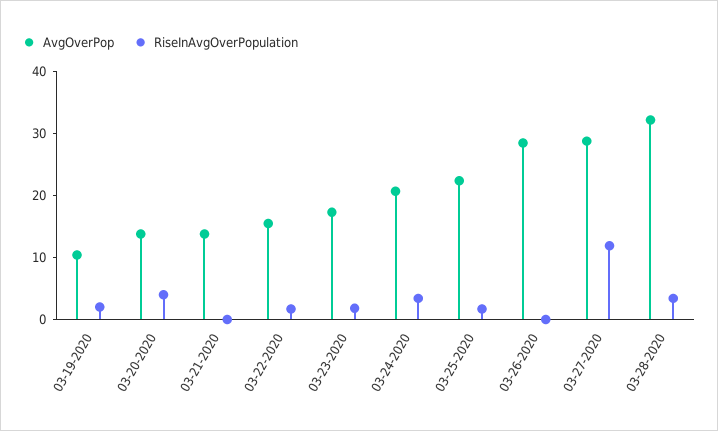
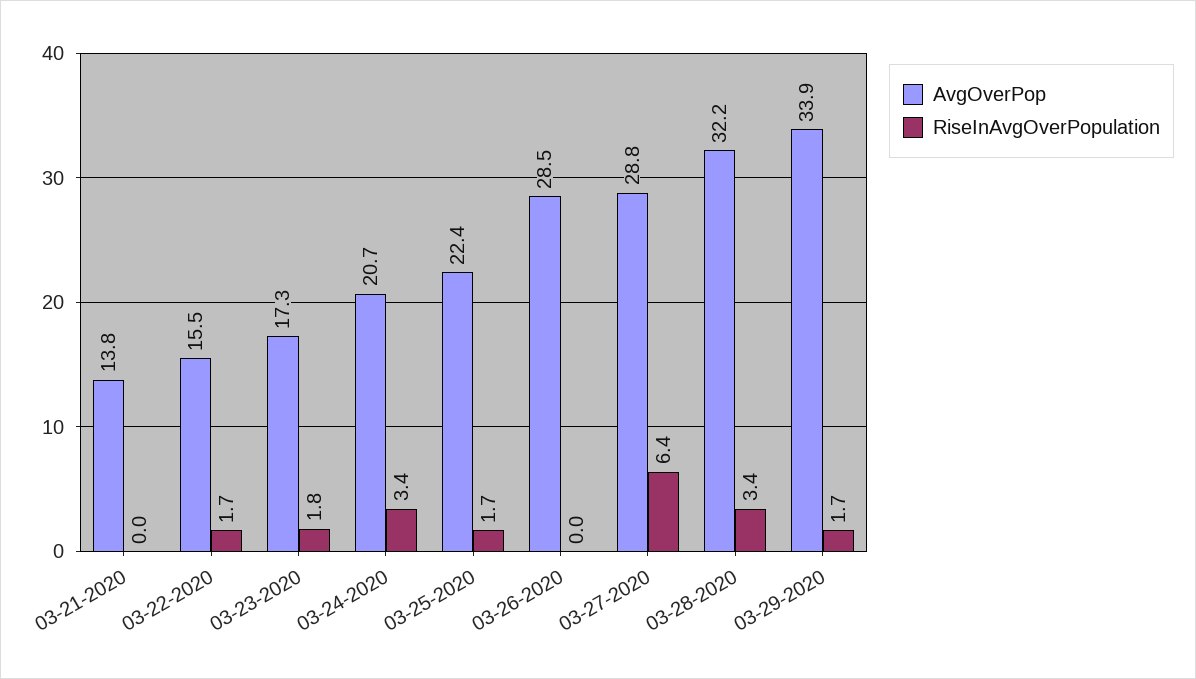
AvgOverPop, 03-19-2020: 10 -> none
RiseInAvgOverPopulation, 03-19-2020: 2 -> none
AvgOverPop, 03-20-2020: 14 -> none
RiseInAvgOverPopulation, 03-20-2020: 4 -> none
RiseInAvgOverPopulation, 03-27-2020: 12 -> 6.4
AvgOverPop, 03-29-2020: none -> 33.9
RiseInAvgOverPopulation, 03-29-2020: none -> 1.7

